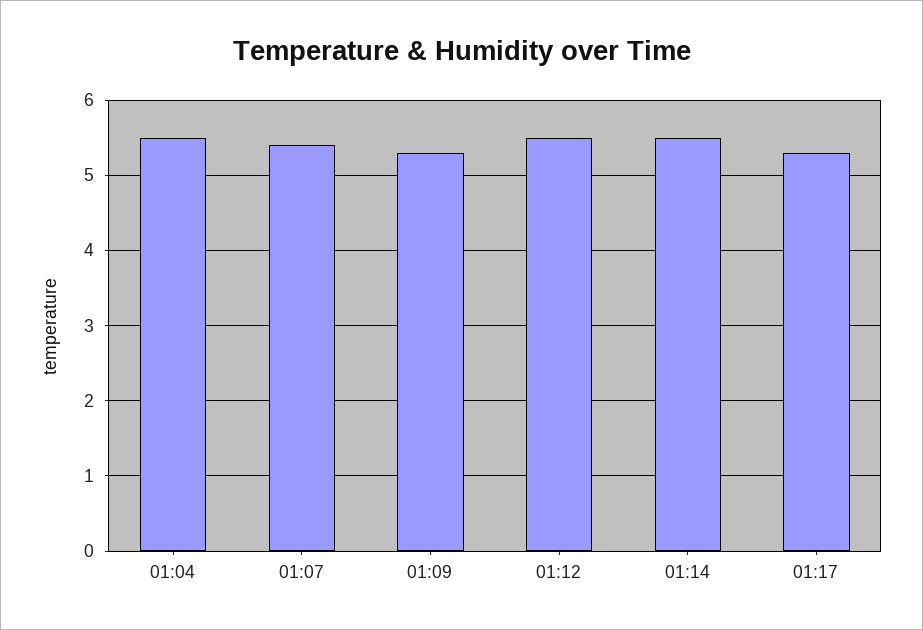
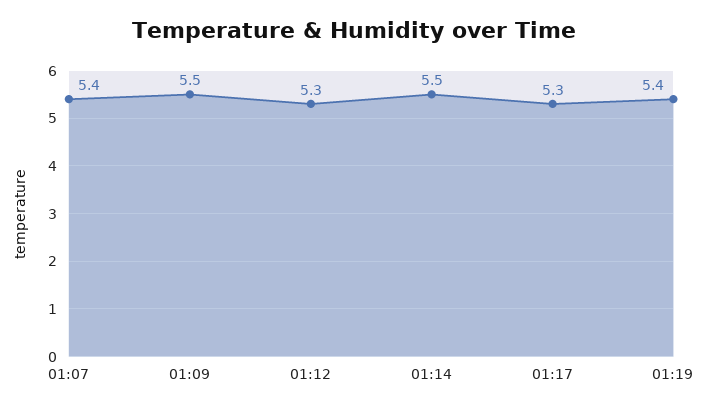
01:04: 5.5 -> none
01:09: 5.3 -> 5.5
01:12: 5.5 -> 5.3
01:19: none -> 5.4

